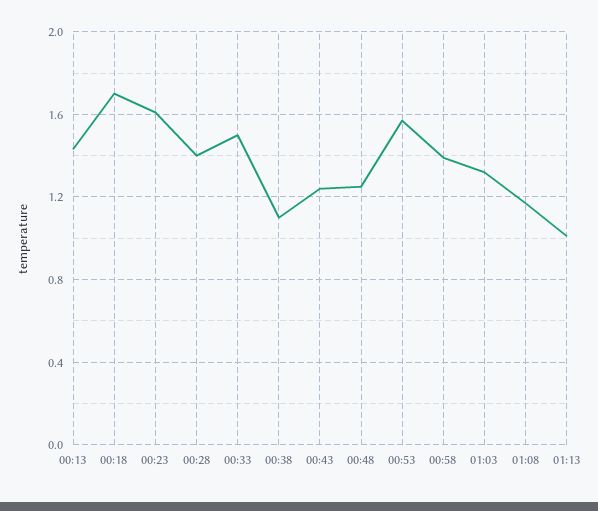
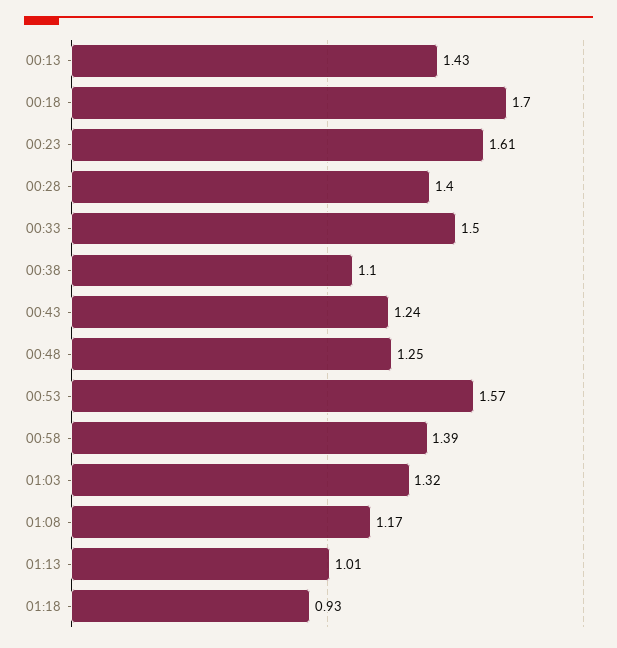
01:18: none -> 0.93

